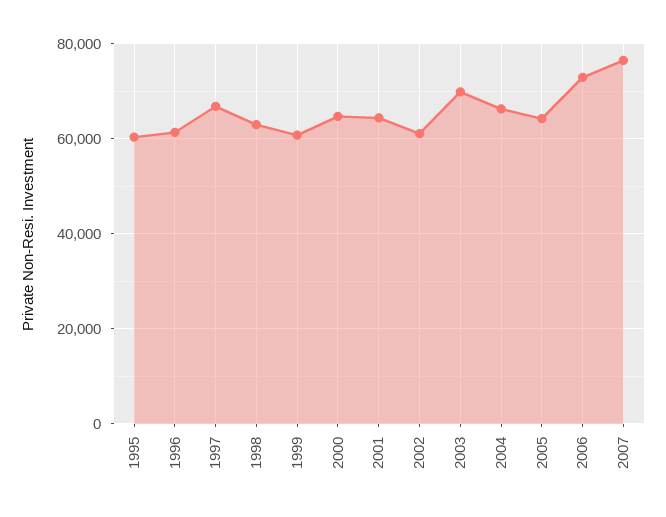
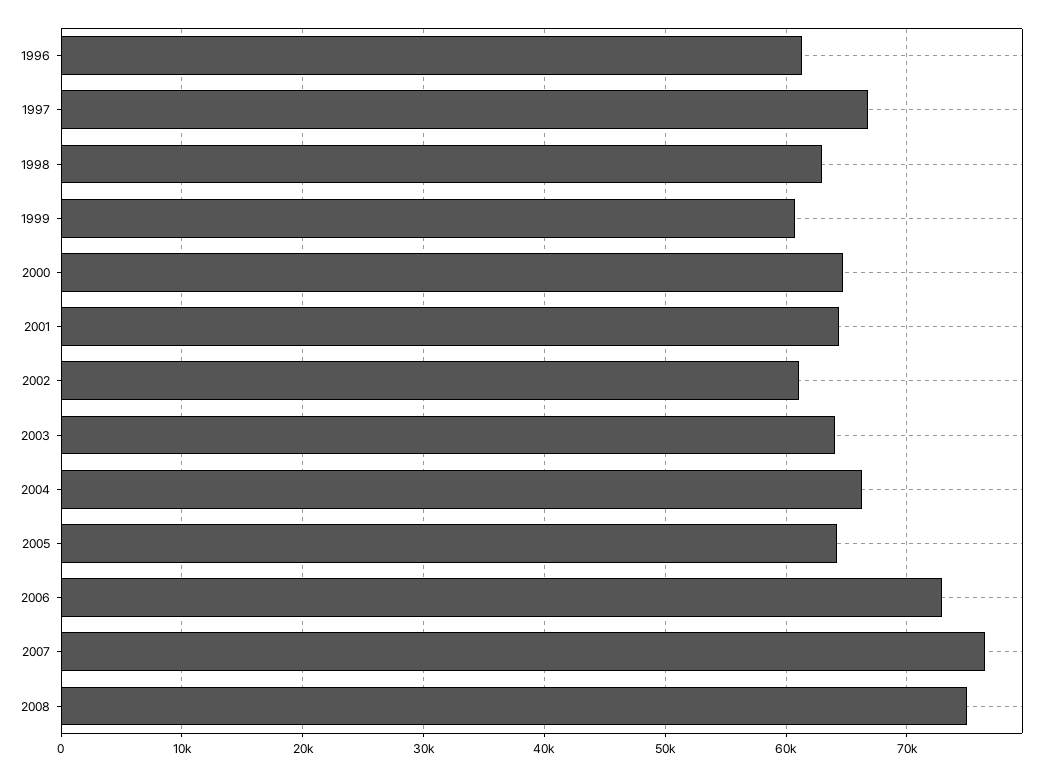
1995: 60000 -> none
2003: 70000 -> 64000
2008: none -> 75000

